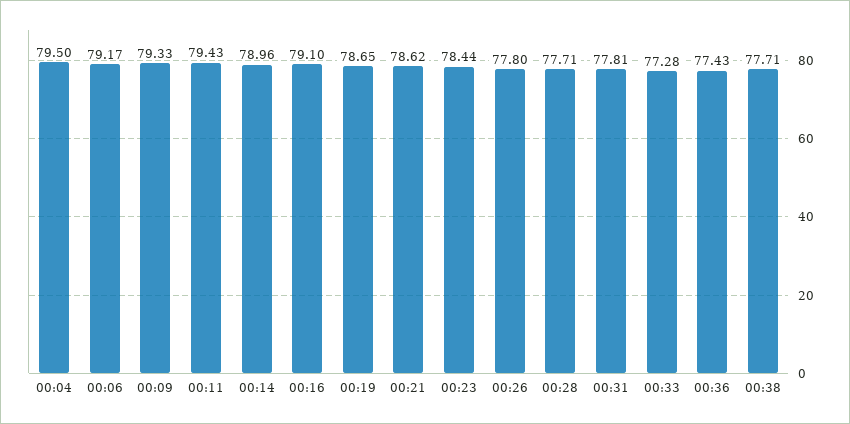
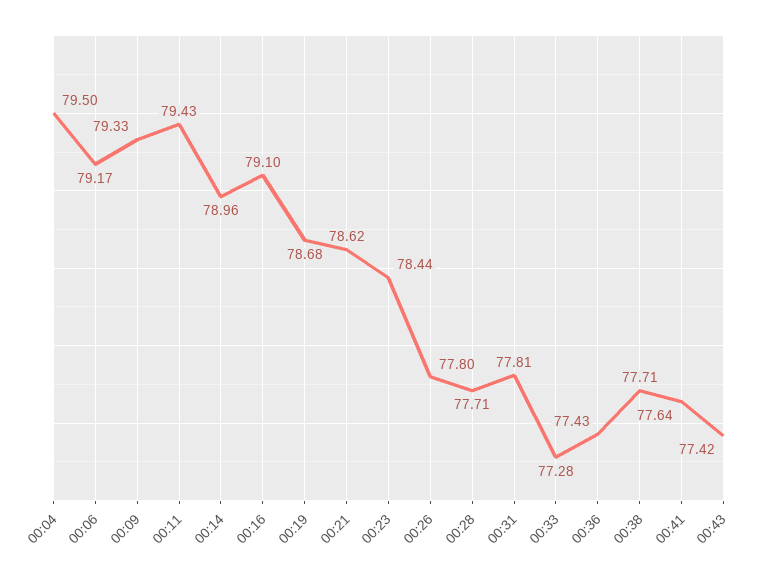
00:19: 78.65 -> 78.68
00:41: none -> 77.64
00:43: none -> 77.42

